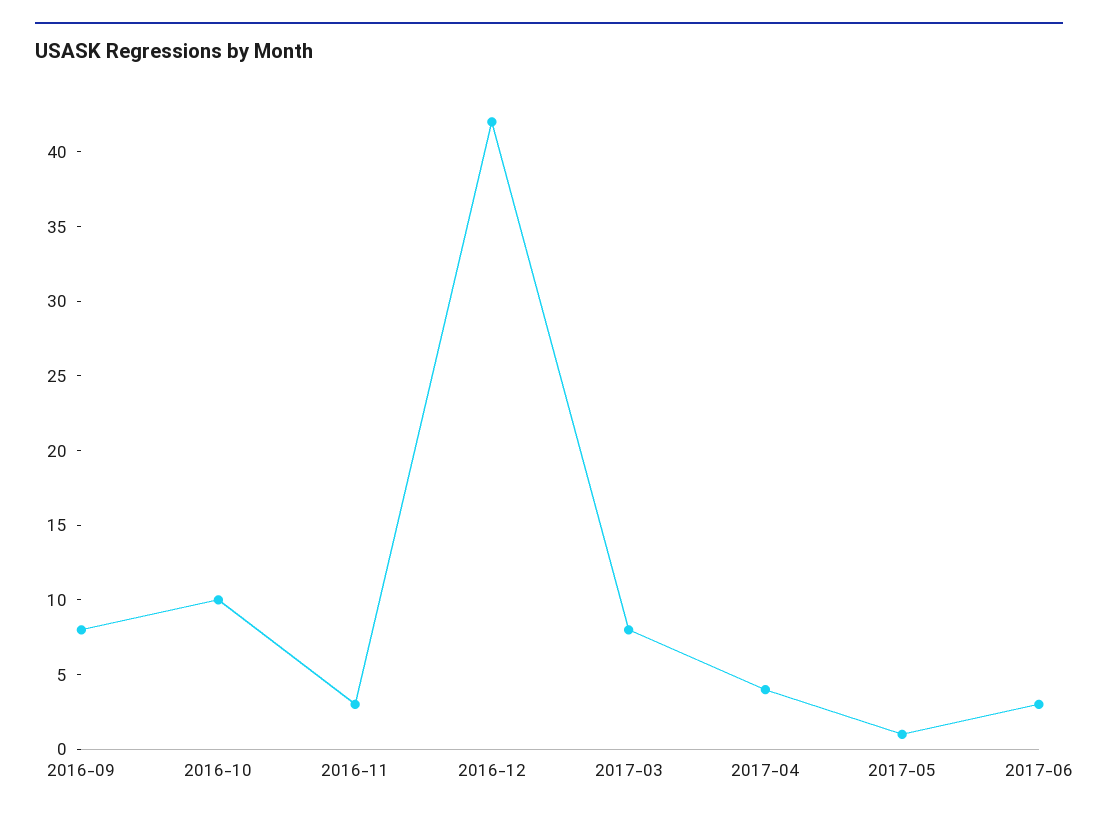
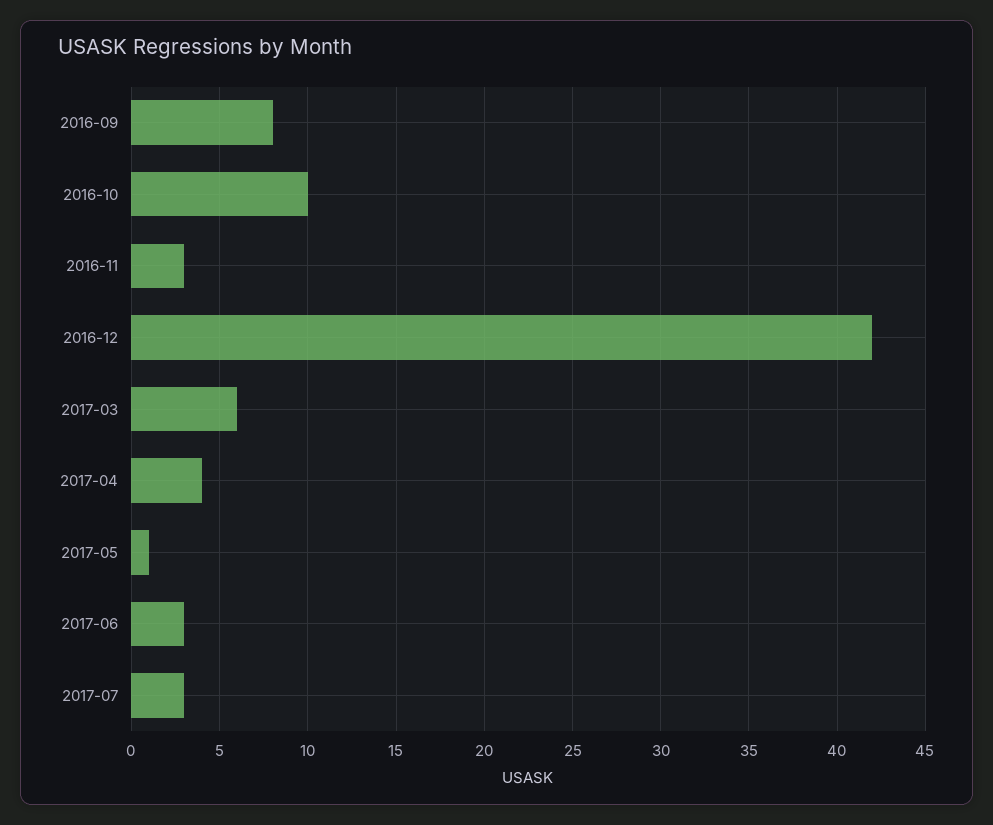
2017-03: 8 -> 6
2017-07: none -> 3

